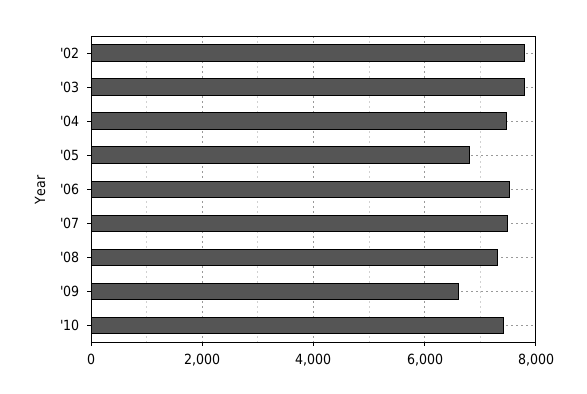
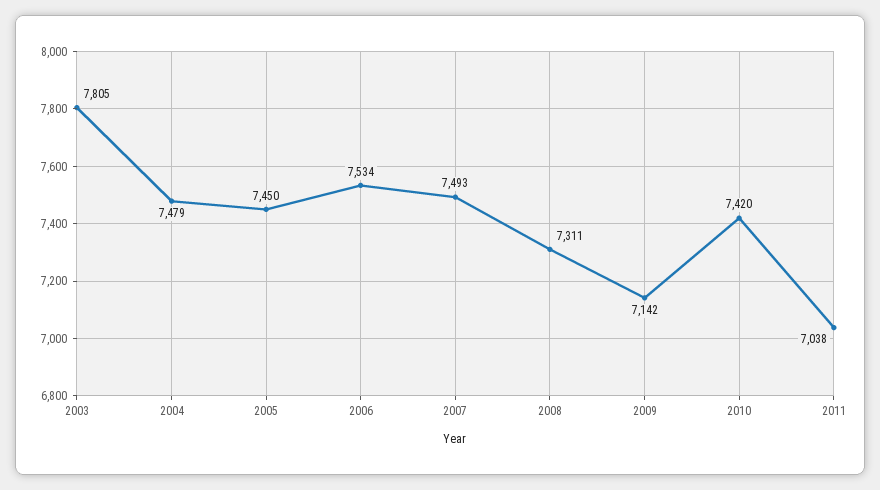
'02: 7800 -> none
'05: 6800 -> 7450
'09: 6600 -> 7142
2011: none -> 7038

